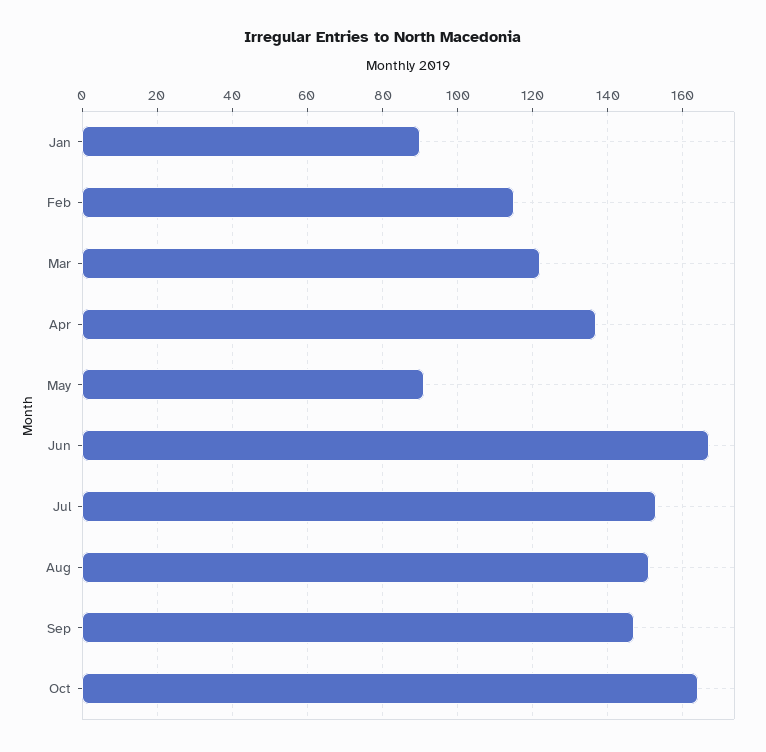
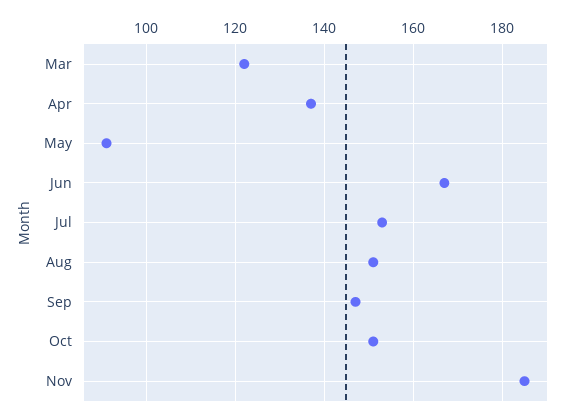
Jan: 90 -> none
Feb: 115 -> none
Oct: 165 -> 150
Nov: none -> 185

